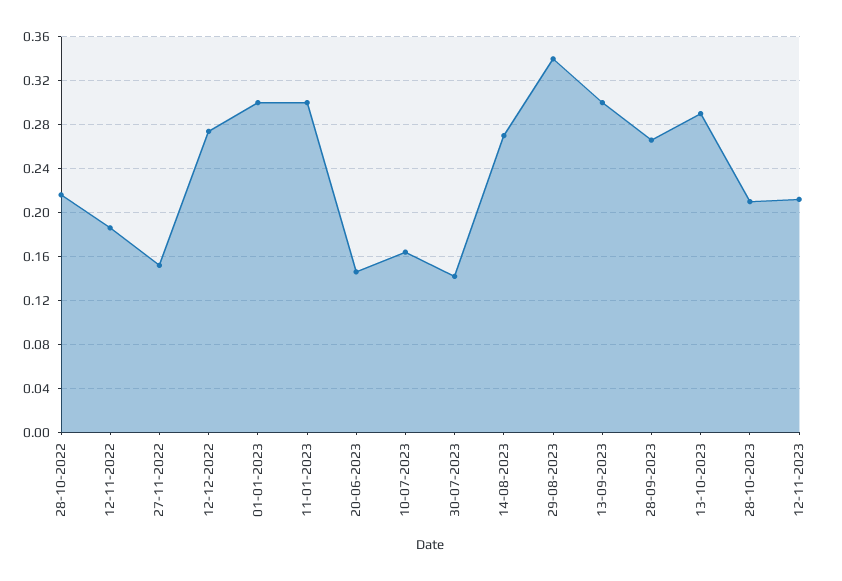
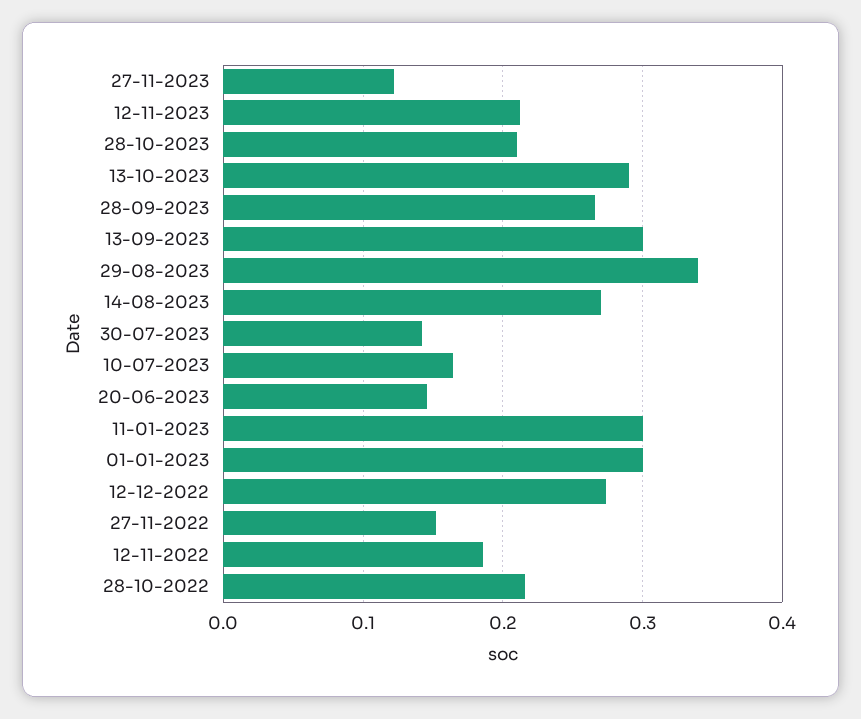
27-11-2023: none -> 0.12

